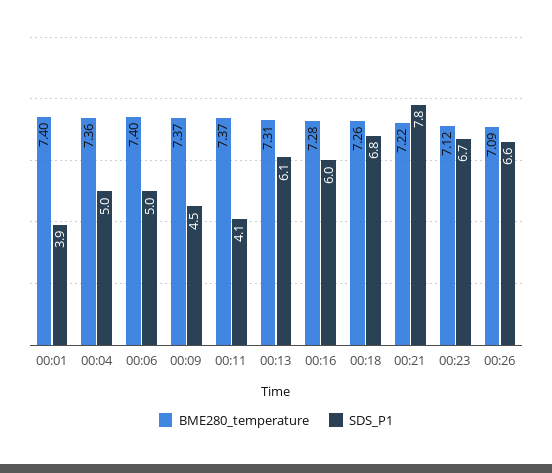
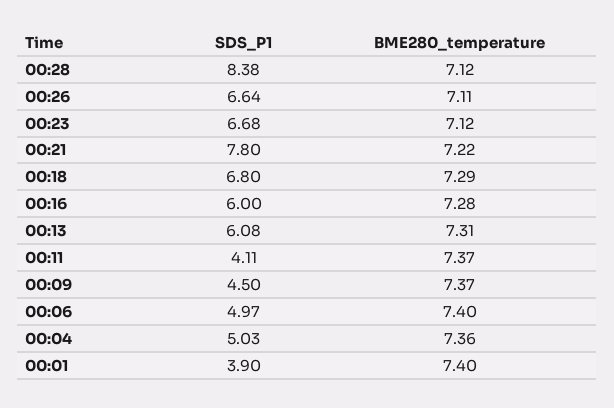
BME280_temperature, 00:18: 7.26 -> 7.29
BME280_temperature, 00:26: 7.09 -> 7.11
SDS_P1, 00:28: none -> 8.38
BME280_temperature, 00:28: none -> 7.12

